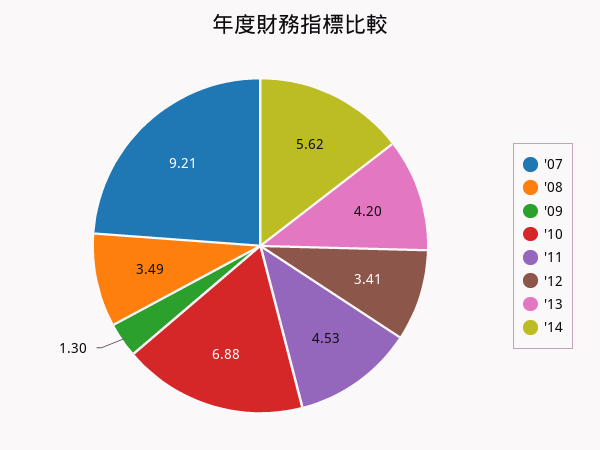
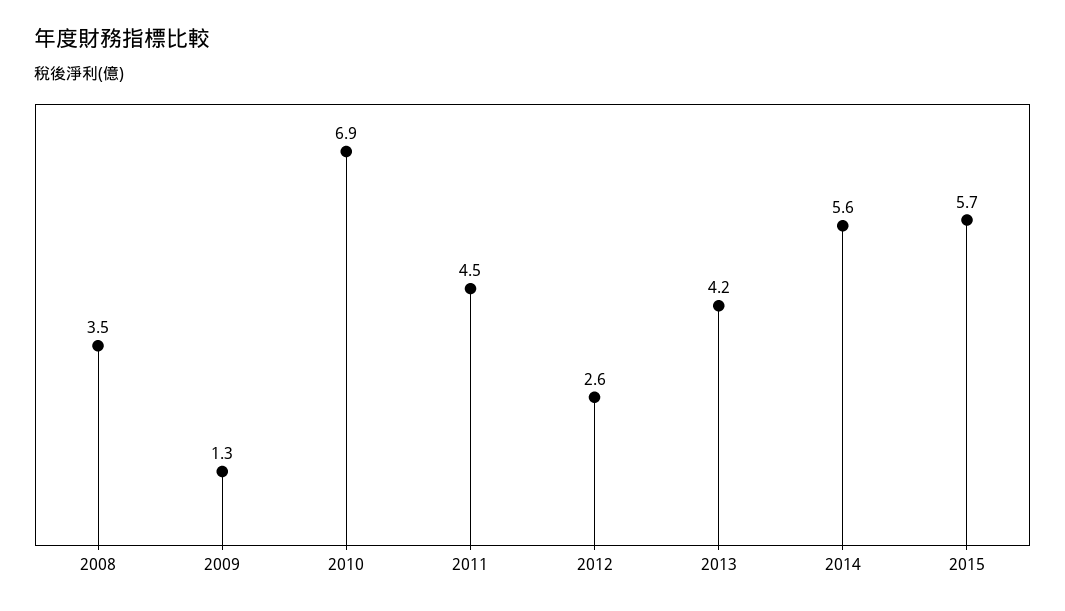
'07: 9.21 -> none
'12: 3.41 -> 2.6
2015: none -> 5.7

